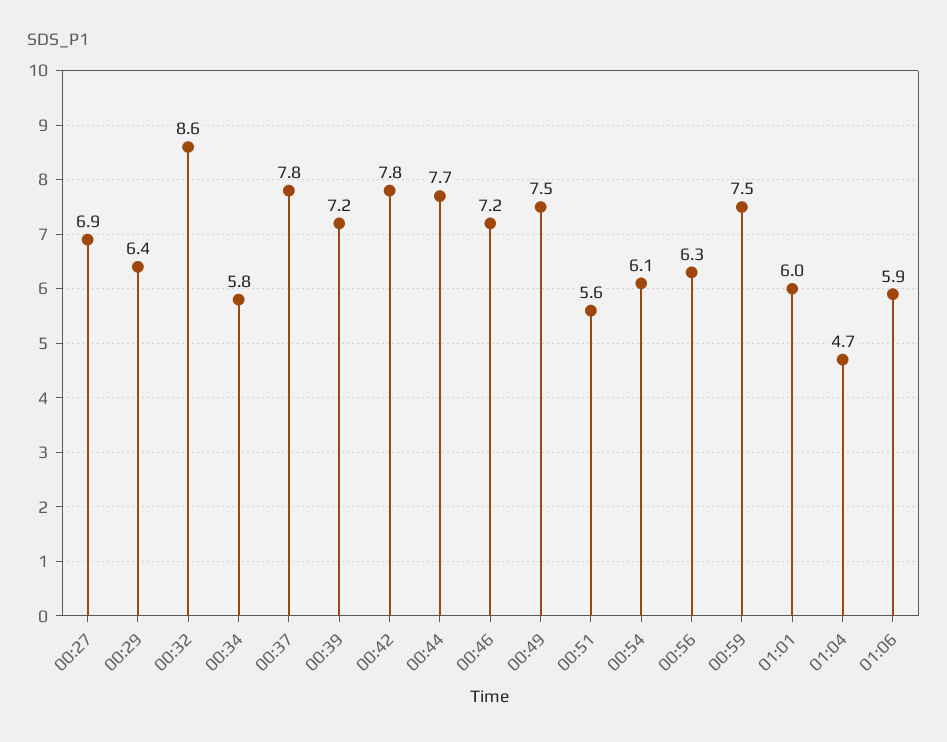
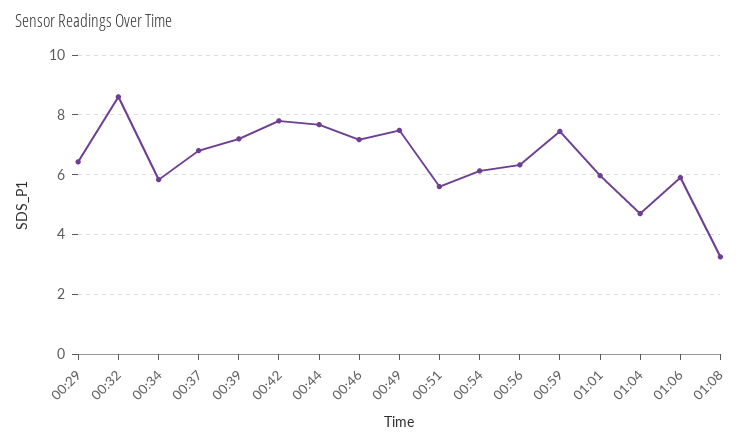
00:27: 6.9 -> none
00:37: 7.8 -> 6.75
01:08: none -> 3.25

